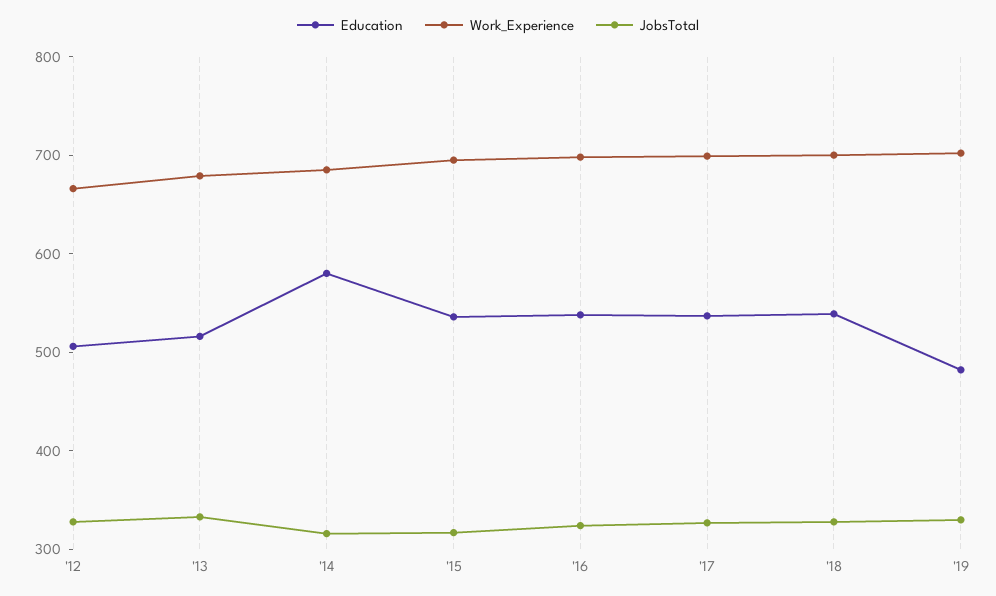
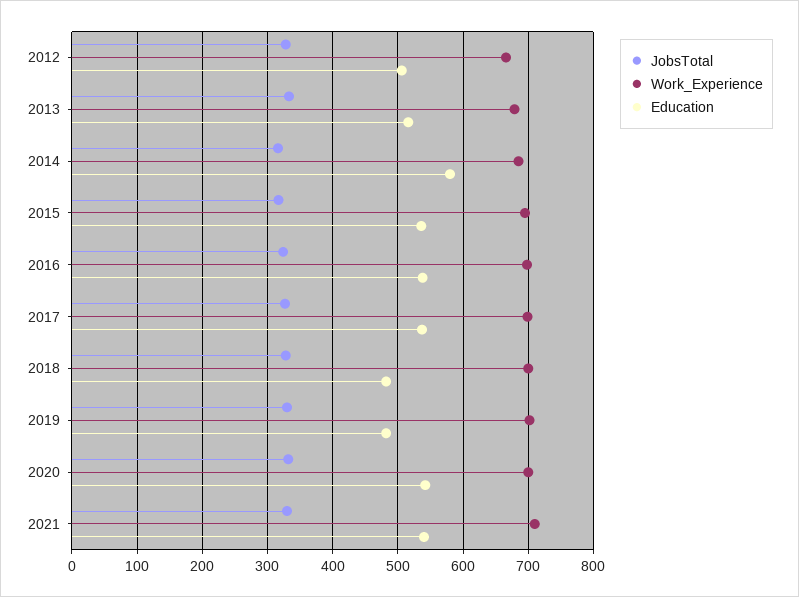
Education, '18: 540 -> 480
JobsTotal, 2020: none -> 330
Work_Experience, 2020: none -> 700
Education, 2020: none -> 540
JobsTotal, 2021: none -> 330
Work_Experience, 2021: none -> 710
Education, 2021: none -> 540

